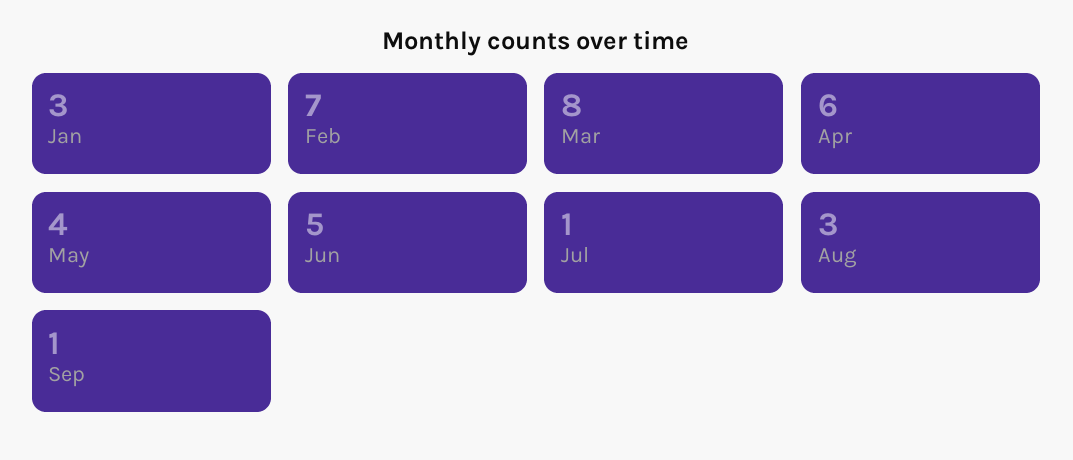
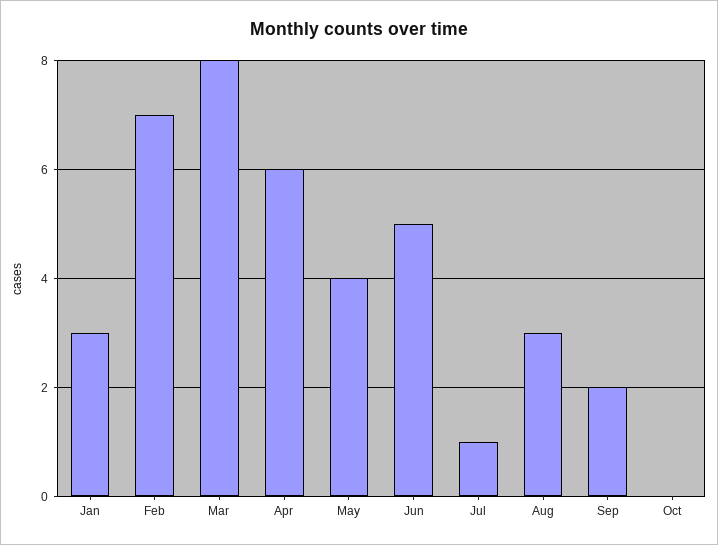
Sep: 1 -> 2
Oct: none -> 0

